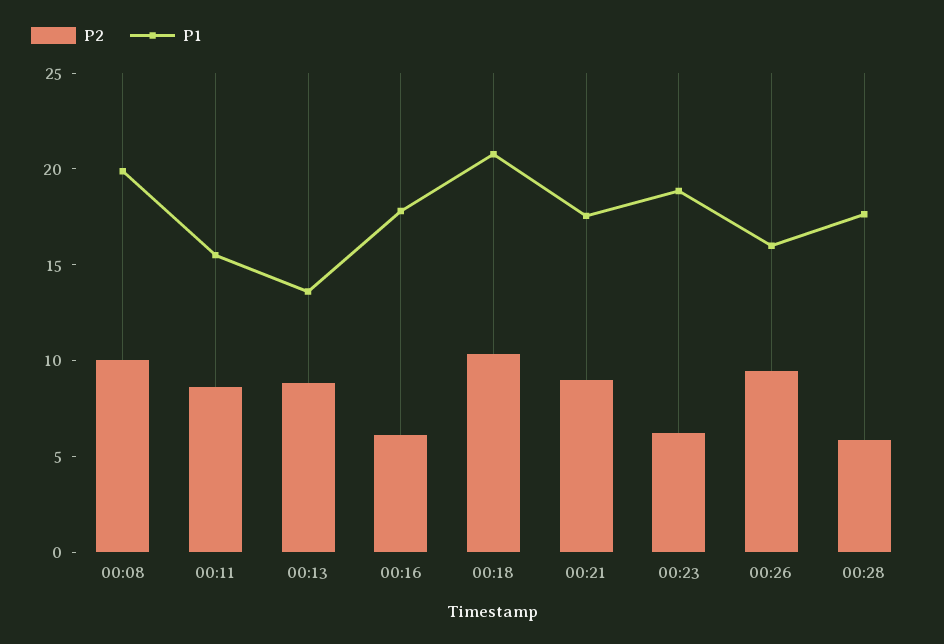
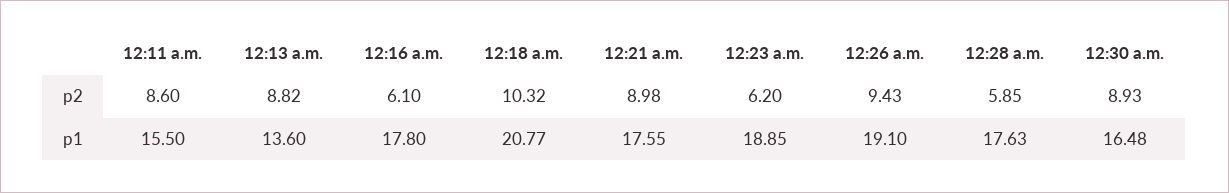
P2, 00:08: 10 -> none
P1, 00:08: 20 -> none
P1, 00:26: 16 -> 19.1
P2, 12:30 a.m.: none -> 8.93
P1, 12:30 a.m.: none -> 16.48

